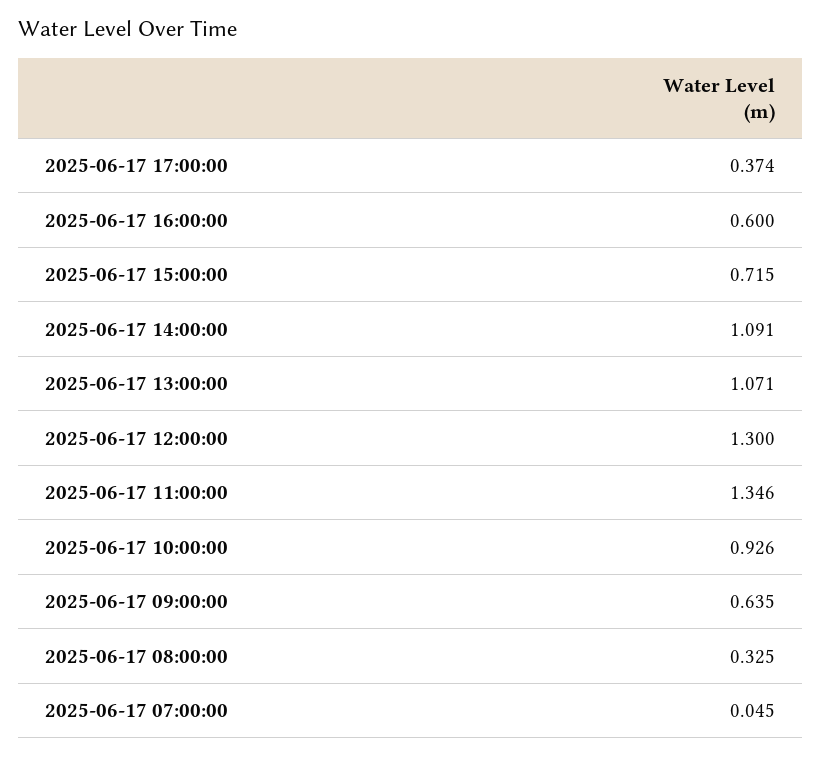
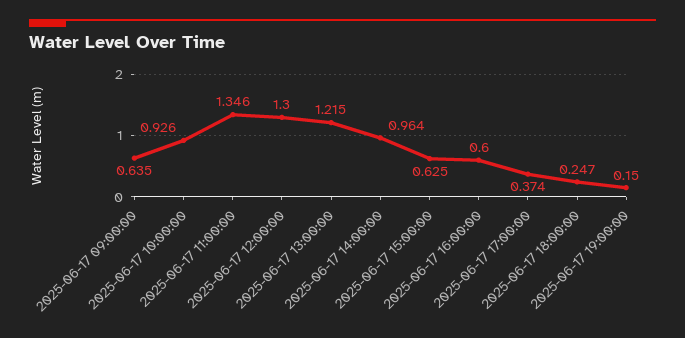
2025-06-17 15:00:00: 0.715 -> 0.625
2025-06-17 14:00:00: 1.091 -> 0.964
2025-06-17 13:00:00: 1.071 -> 1.215
2025-06-17 08:00:00: 0.325 -> none
2025-06-17 07:00:00: 0.045 -> none
2025-06-17 18:00:00: none -> 0.247
2025-06-17 19:00:00: none -> 0.15

